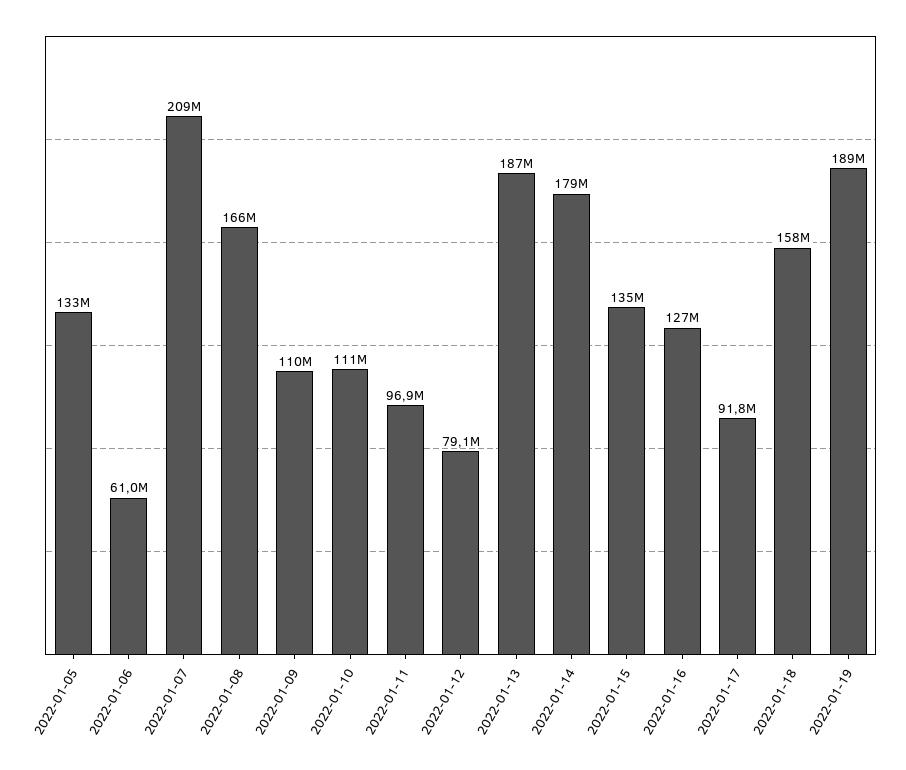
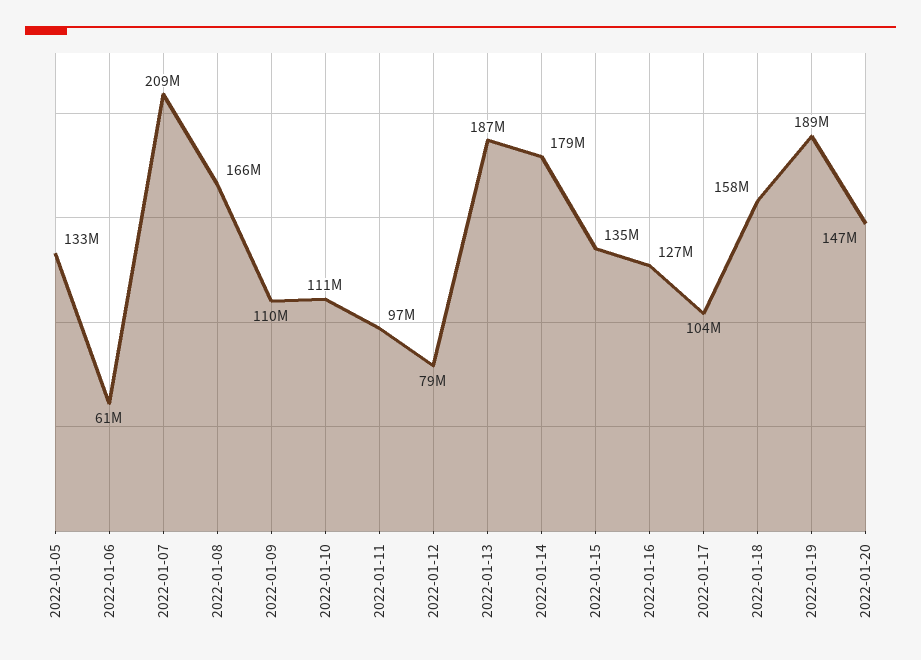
2022-01-17: 91800000 -> 104000000
2022-01-20: none -> 147000000

